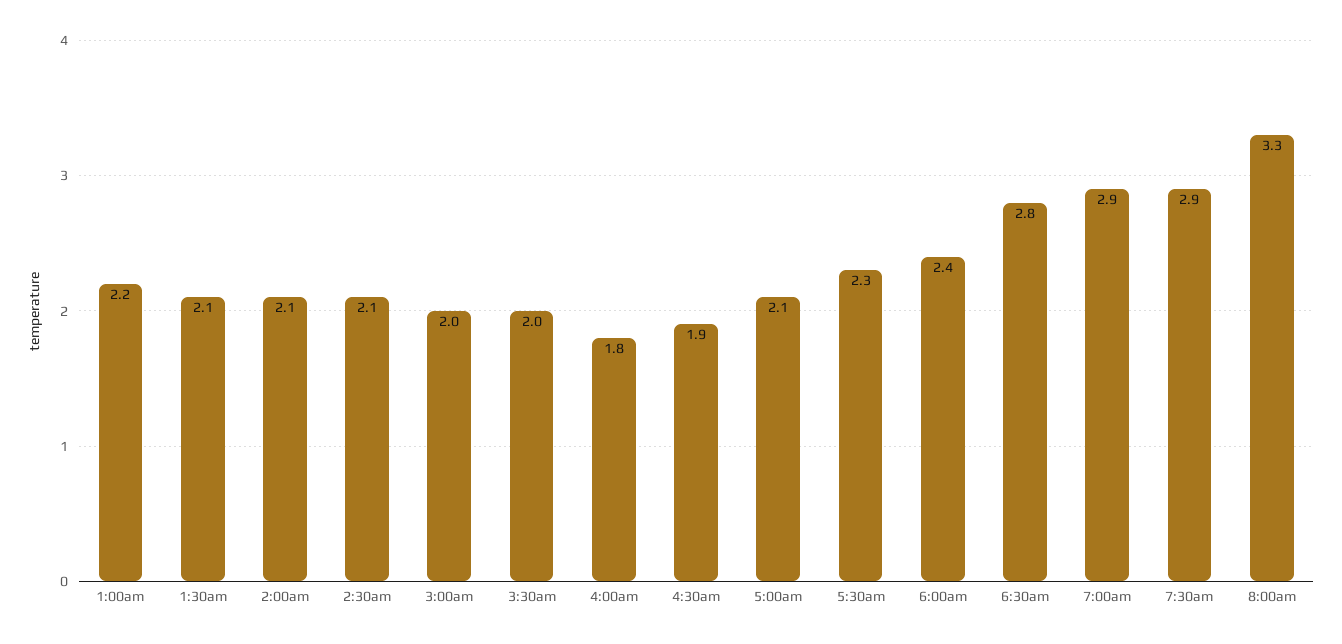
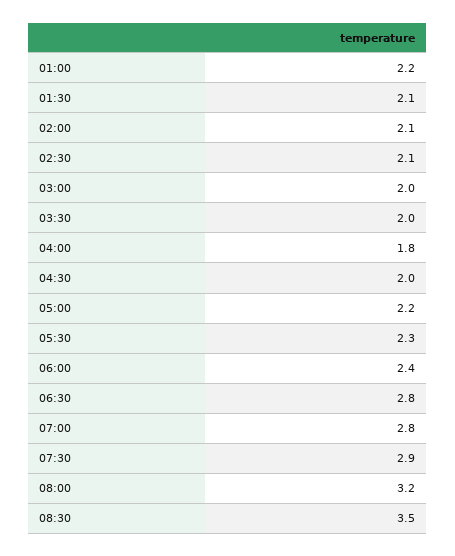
4:30am: 1.9 -> 2
5:00am: 2.1 -> 2.2
7:00am: 2.9 -> 2.8
8:00am: 3.3 -> 3.2
08:30: none -> 3.5

